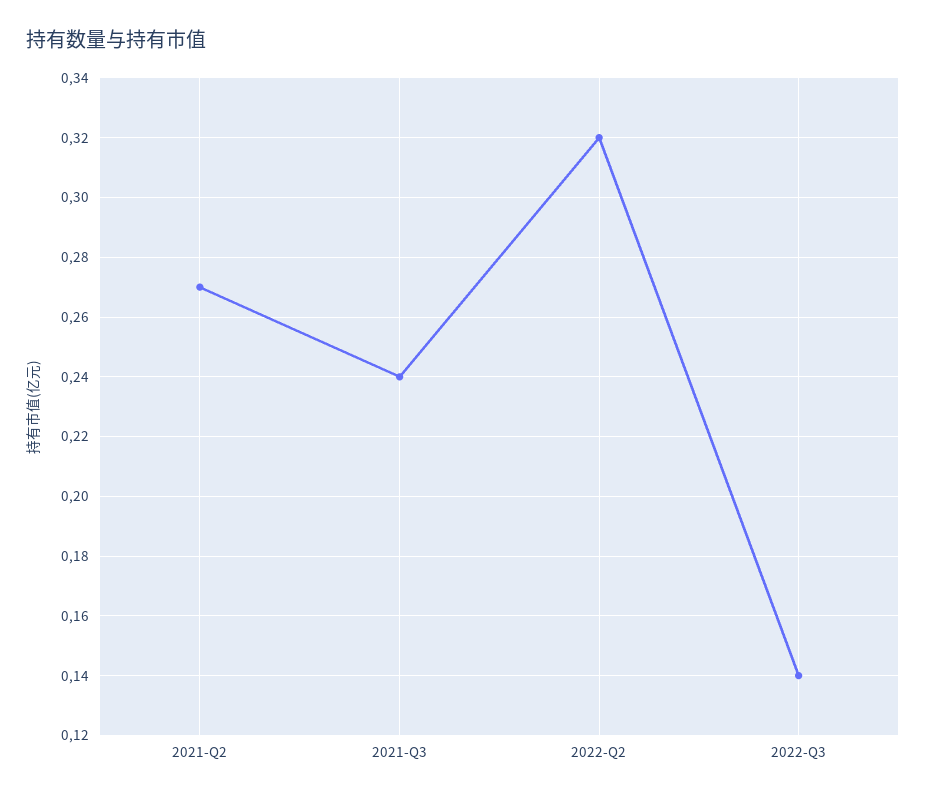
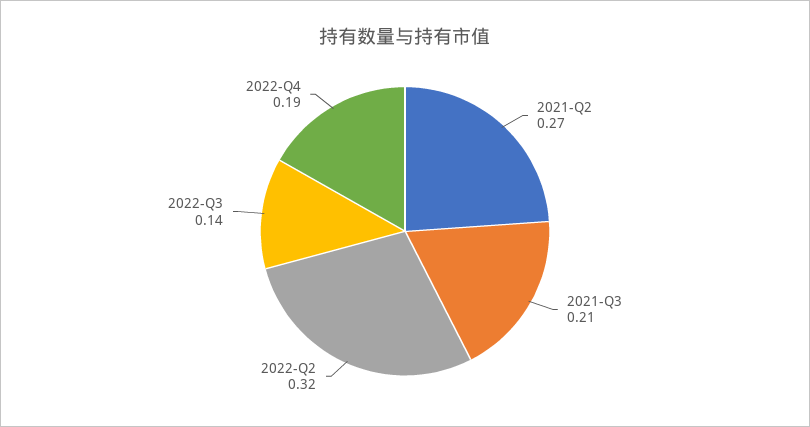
2021-Q3: 0.24 -> 0.21
2022-Q4: none -> 0.19

